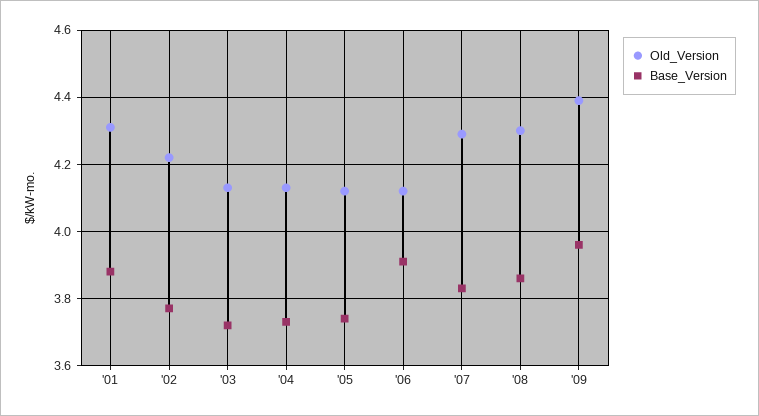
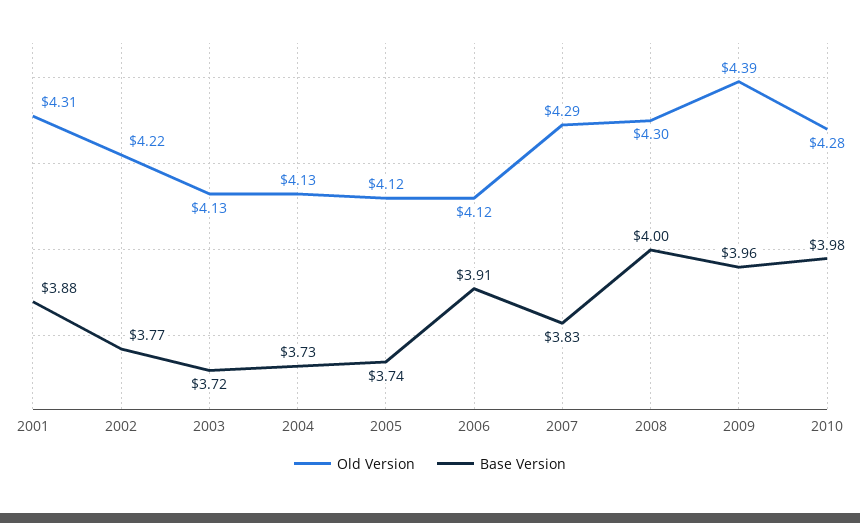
Base_Version, '08: 3.85 -> 4
Old_Version, 2010: none -> 4.28
Base_Version, 2010: none -> 3.98

